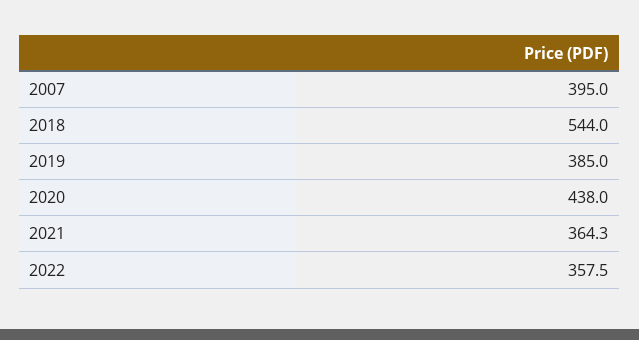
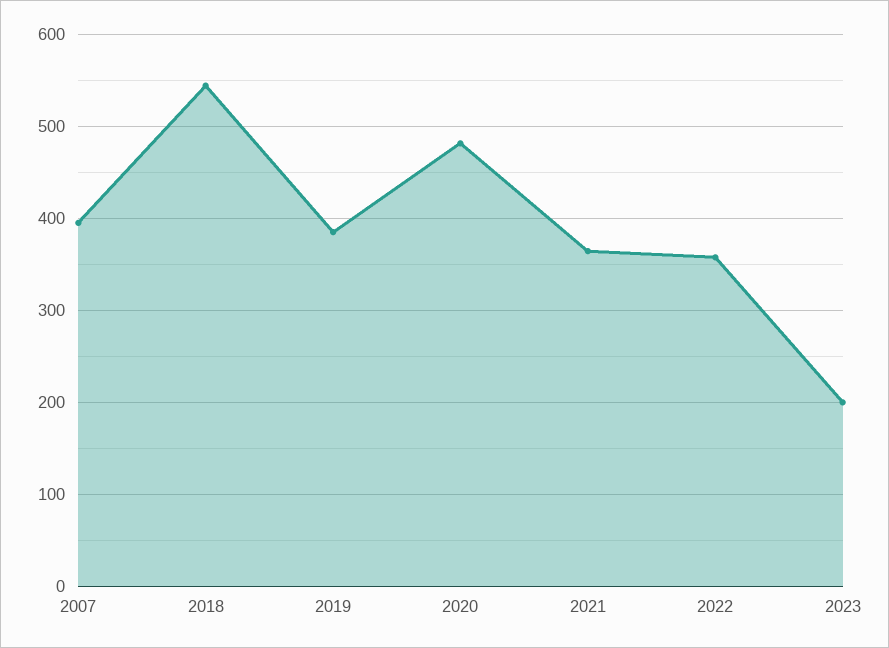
2020: 438 -> 480
2023: none -> 200

